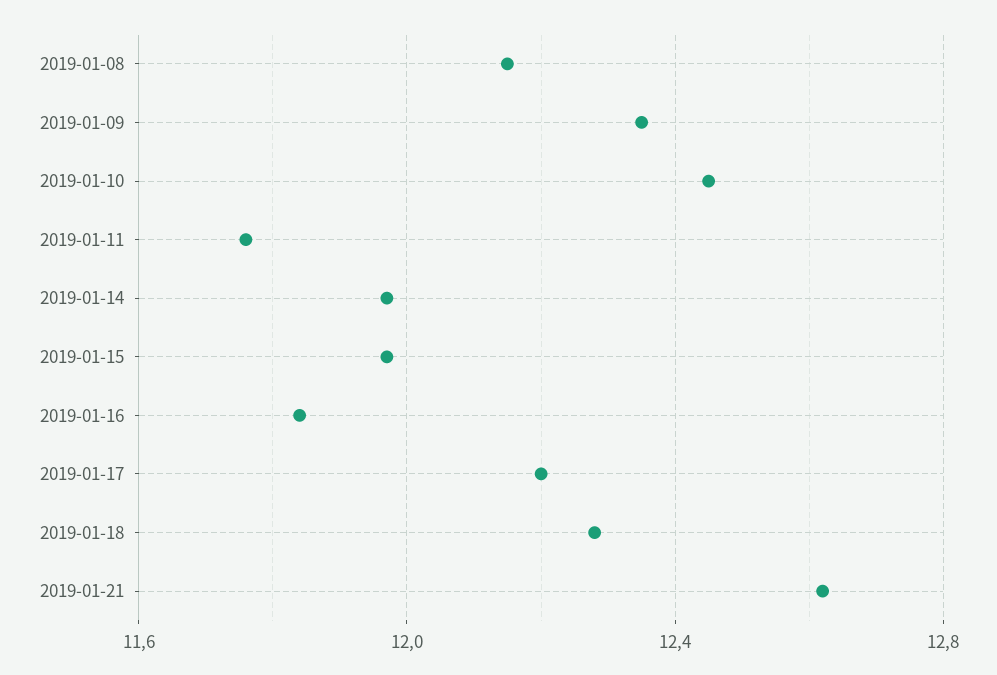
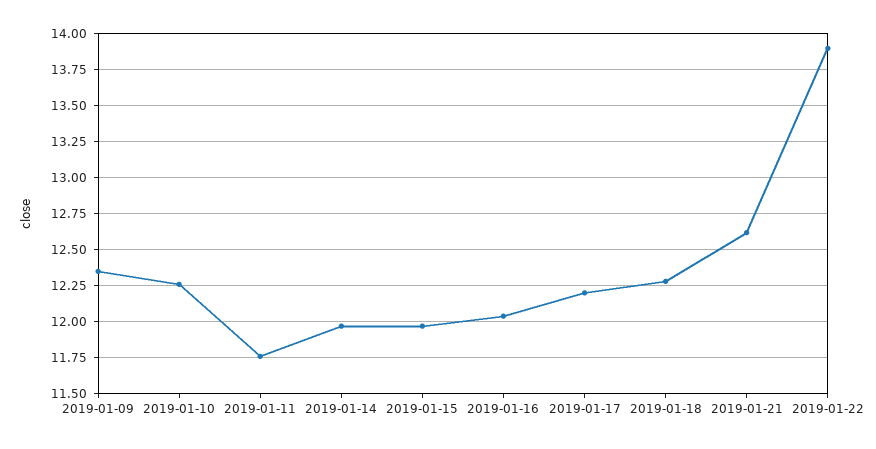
2019-01-08: 12.15 -> none
2019-01-10: 12.45 -> 12.25
2019-01-16: 11.85 -> 12.05
2019-01-22: none -> 13.9

